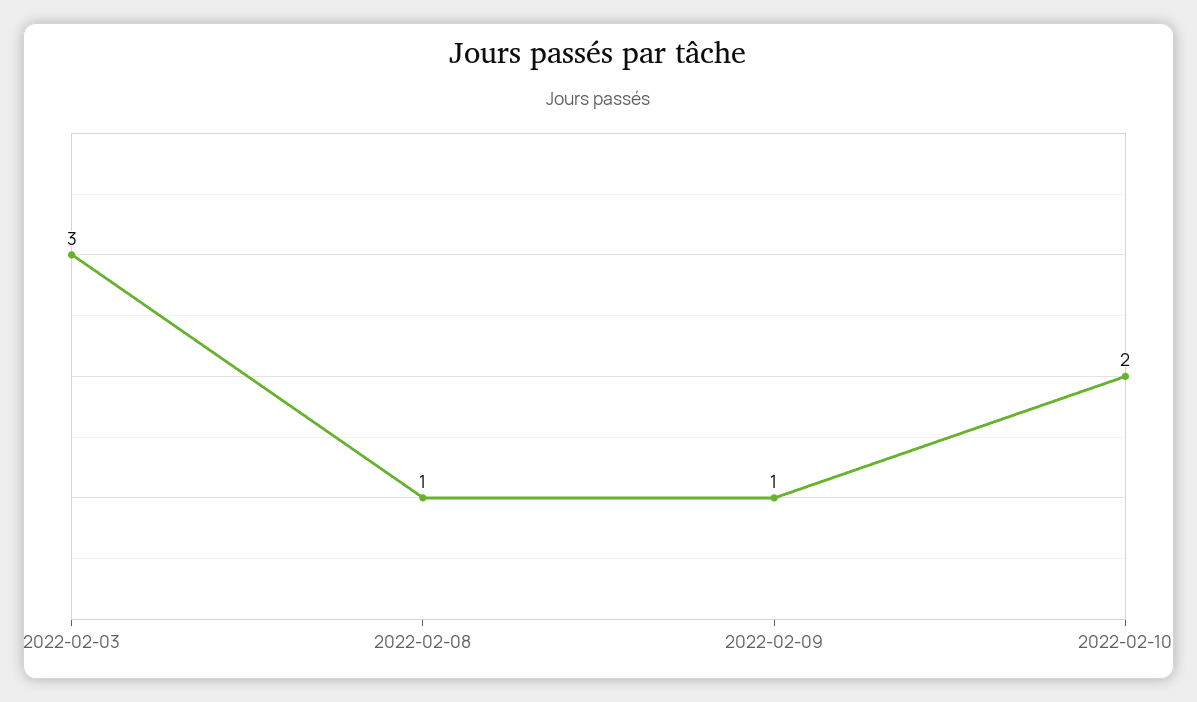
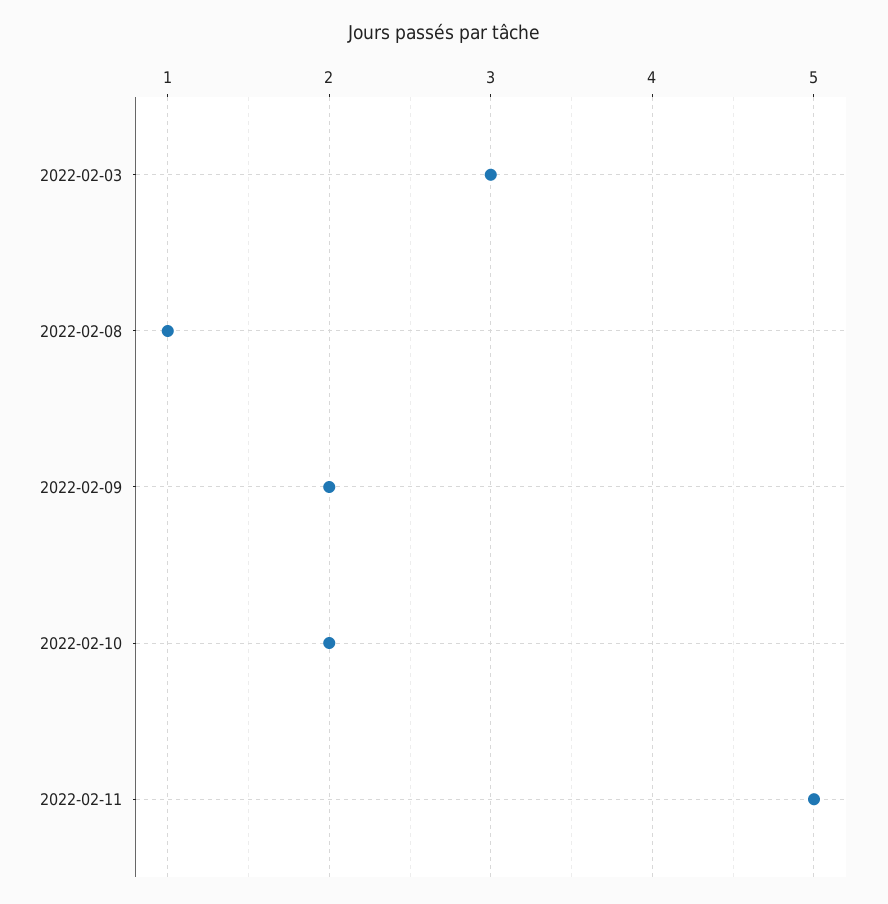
2022-02-09: 1 -> 2
2022-02-11: none -> 5

